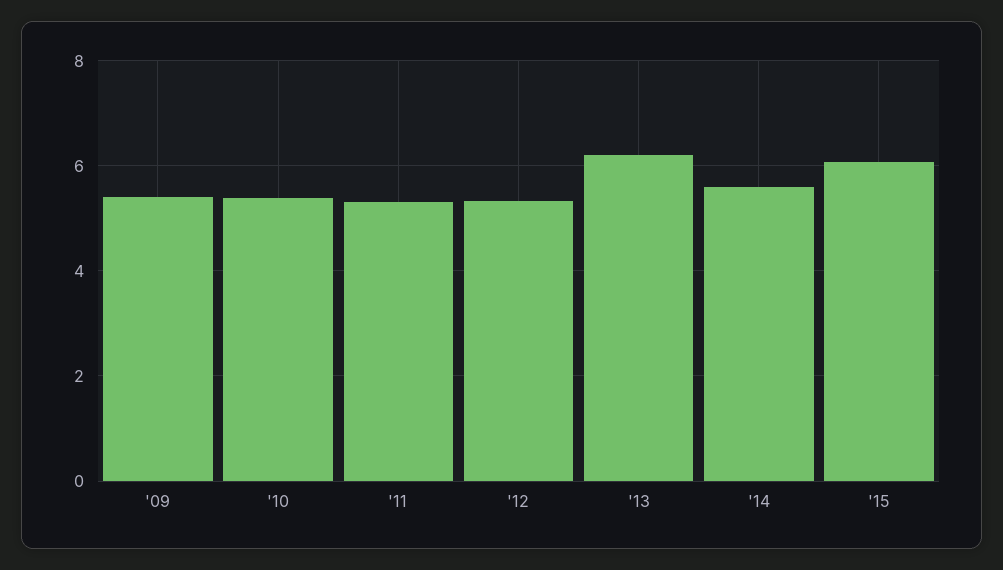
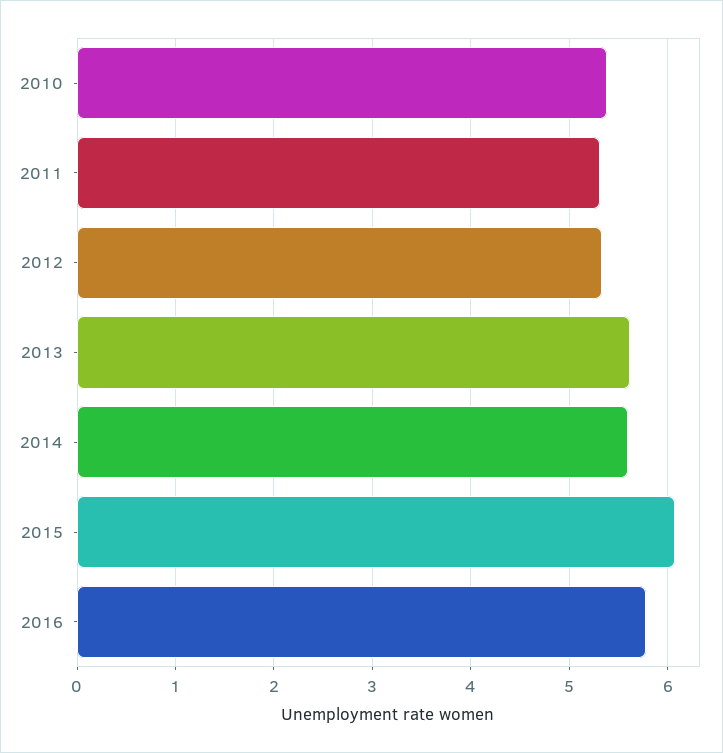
'09: 5.4 -> none
'13: 6.2 -> 5.6
2016: none -> 5.8

